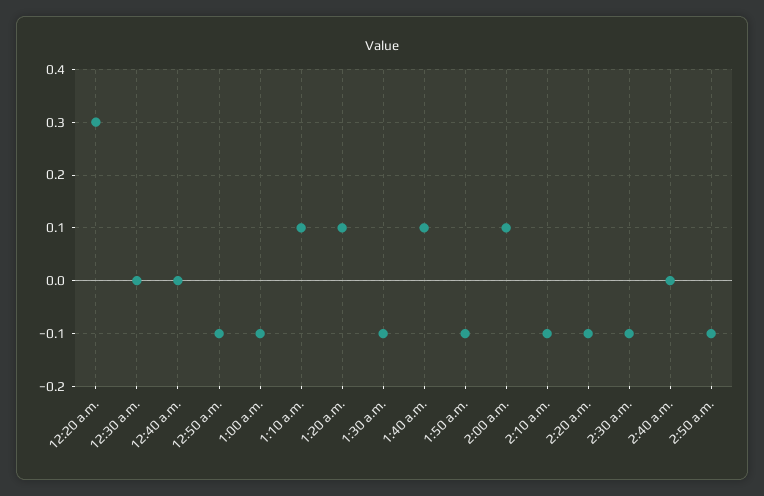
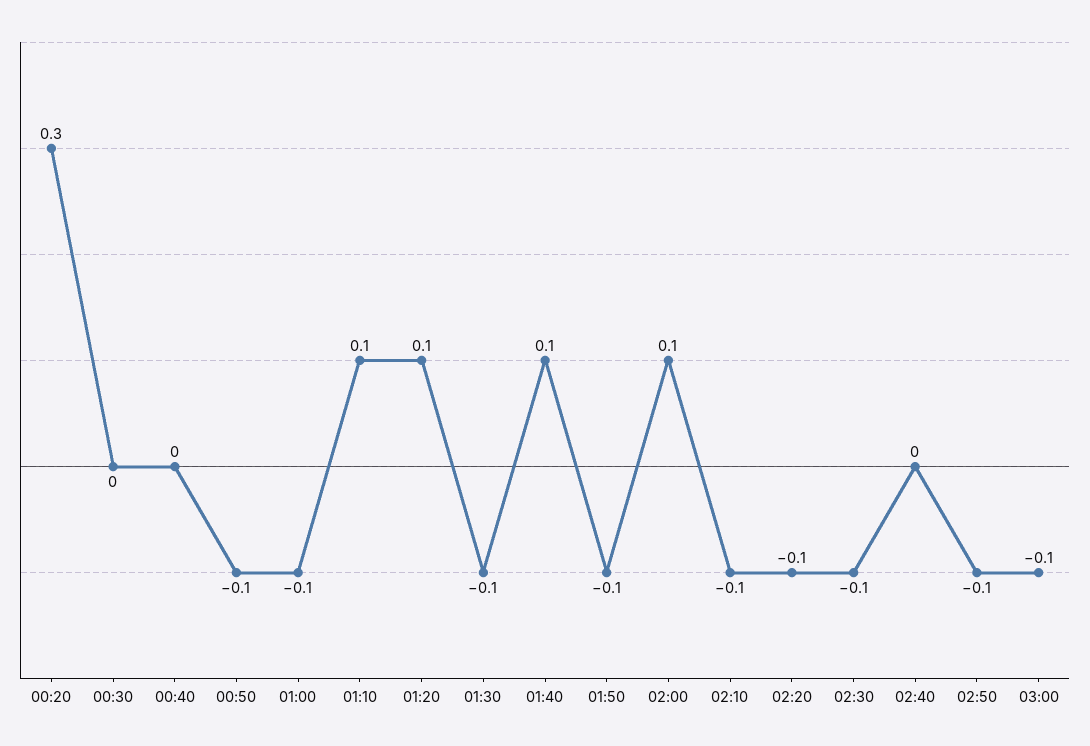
03:00: none -> -0.1

